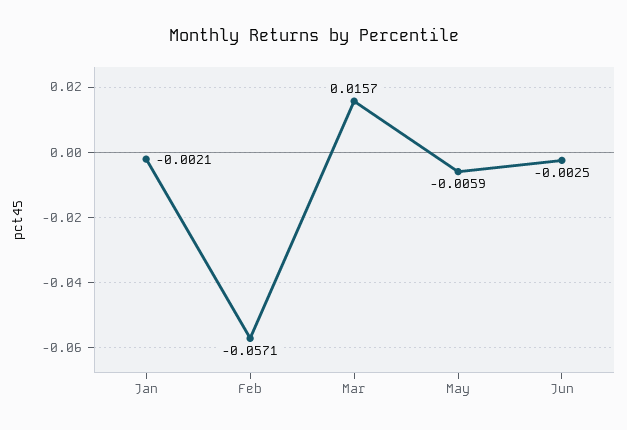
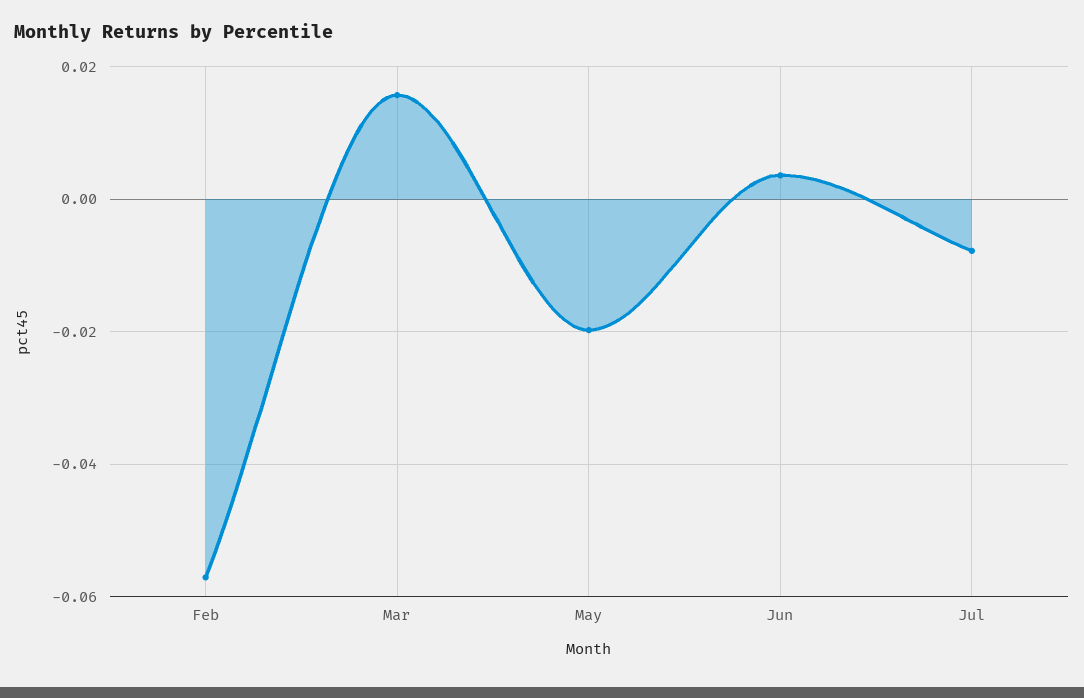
Jan: -0.0021 -> none
May: -0.0059 -> -0.02
Jun: -0.0025 -> 0.004
Jul: none -> -0.008

